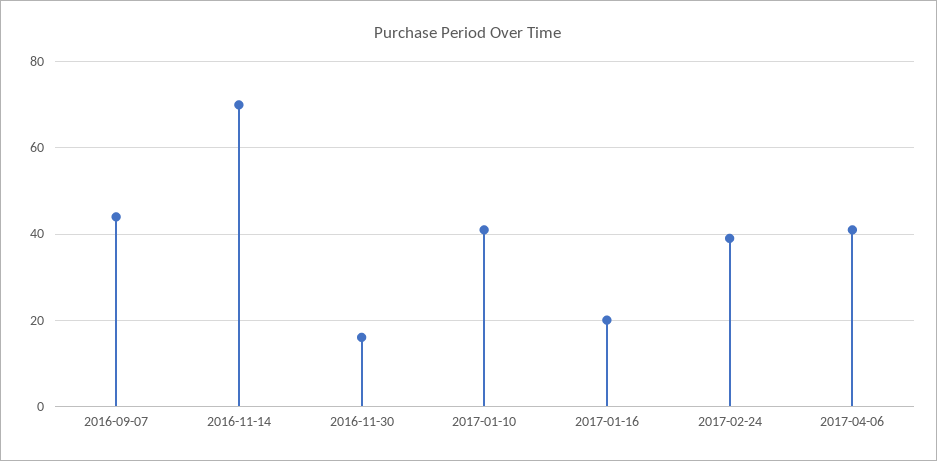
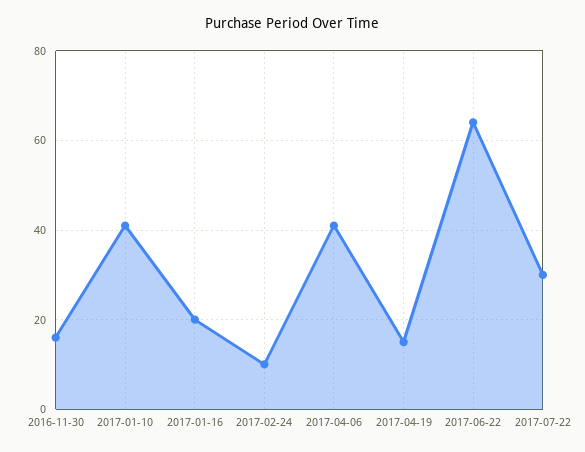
2016-09-07: 45 -> none
2016-11-14: 70 -> none
2017-02-24: 40 -> 10
2017-04-19: none -> 15
2017-06-22: none -> 65
2017-07-22: none -> 30

